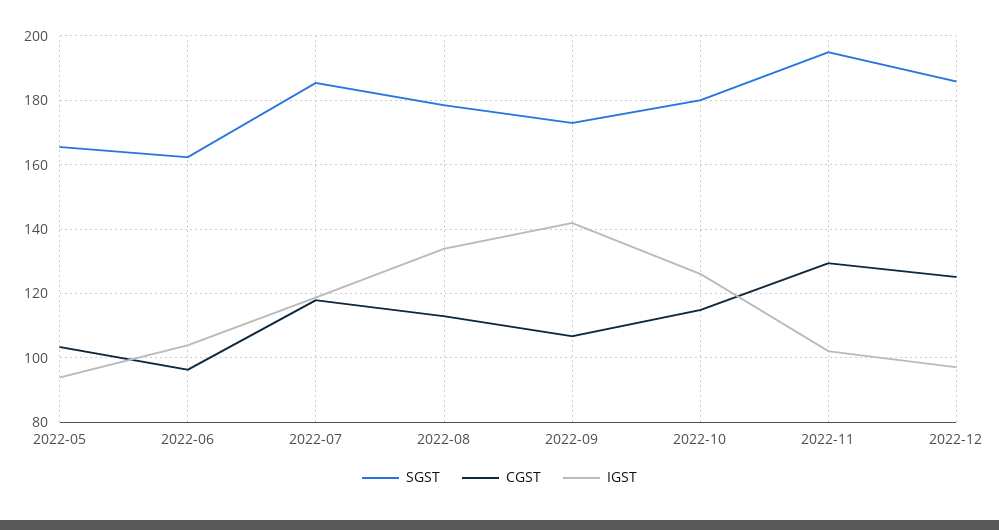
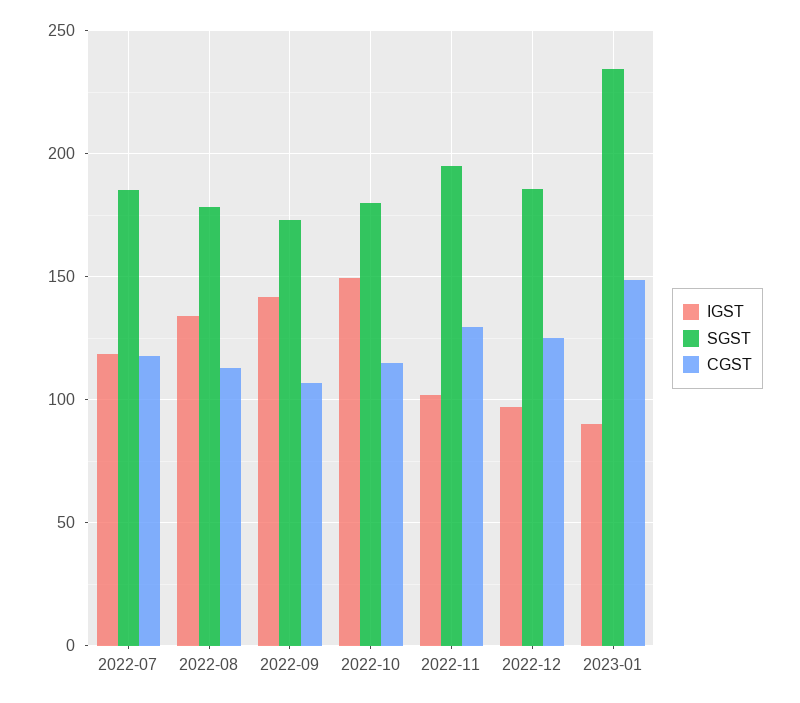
SGST, 2022-05: 166 -> none
CGST, 2022-05: 104 -> none
IGST, 2022-05: 94 -> none
SGST, 2022-06: 162 -> none
CGST, 2022-06: 96 -> none
IGST, 2022-06: 104 -> none
IGST, 2022-10: 126 -> 150
IGST, 2023-01: none -> 90
SGST, 2023-01: none -> 235
CGST, 2023-01: none -> 150

